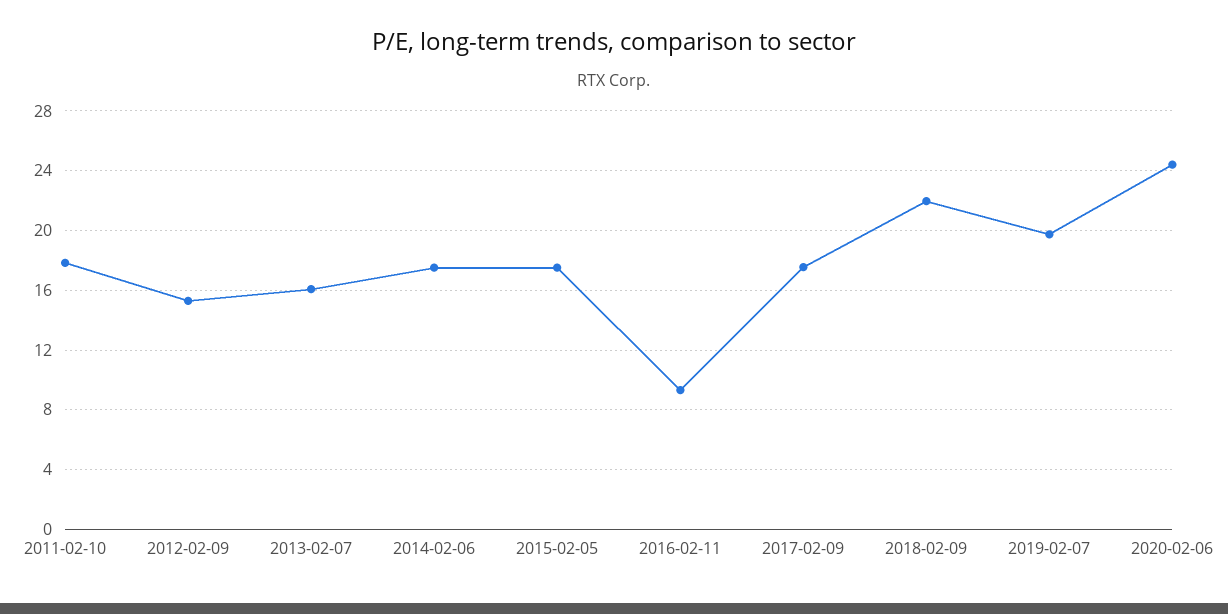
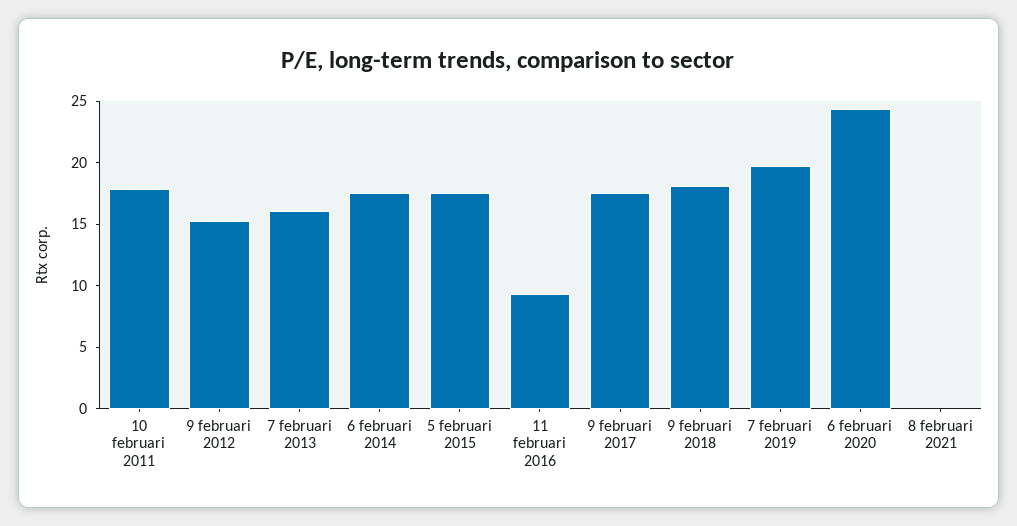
2018-02-09: 22 -> 18
8 februari 2021: none -> 0

